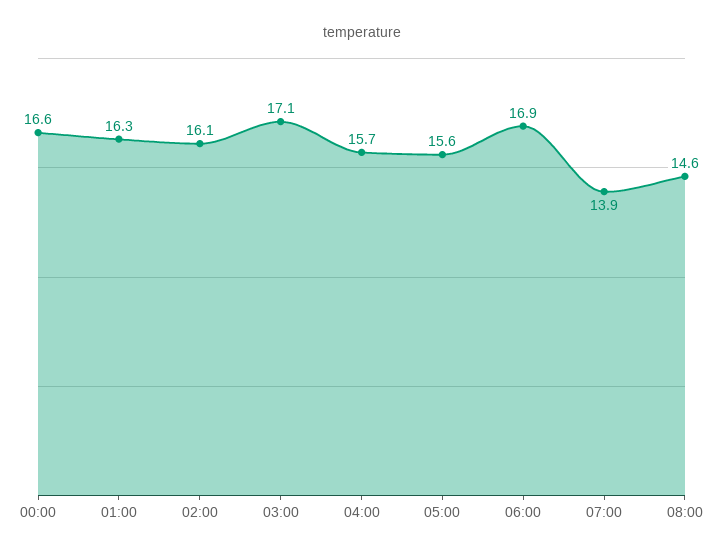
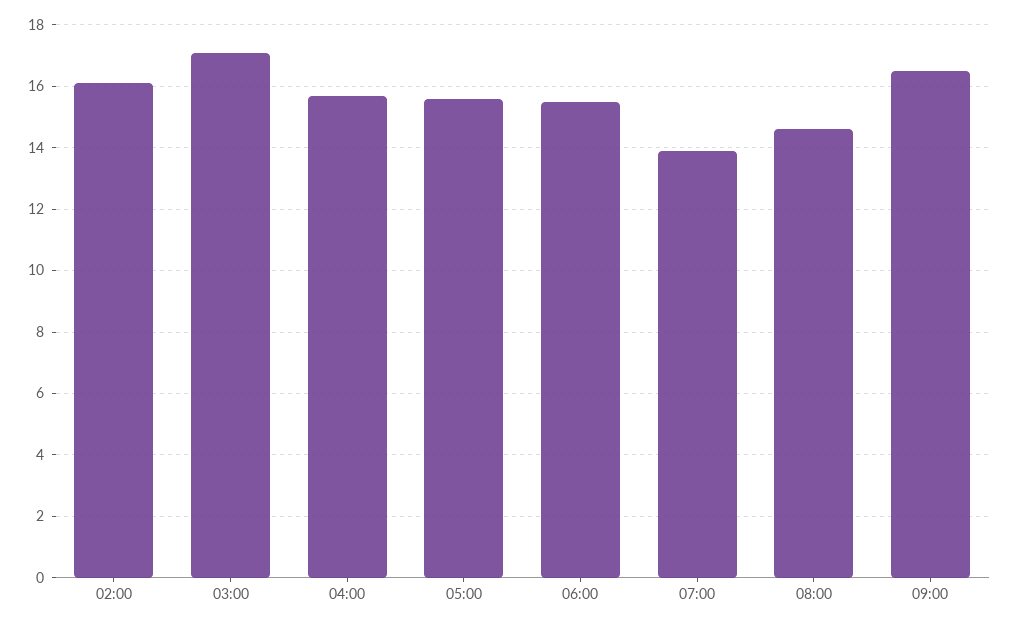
00:00: 16.6 -> none
01:00: 16.3 -> none
06:00: 16.9 -> 15.5
09:00: none -> 16.5

